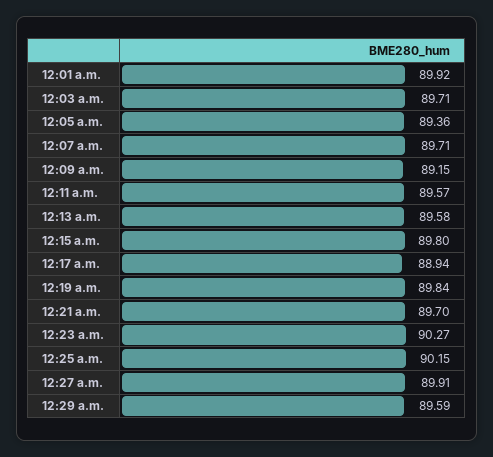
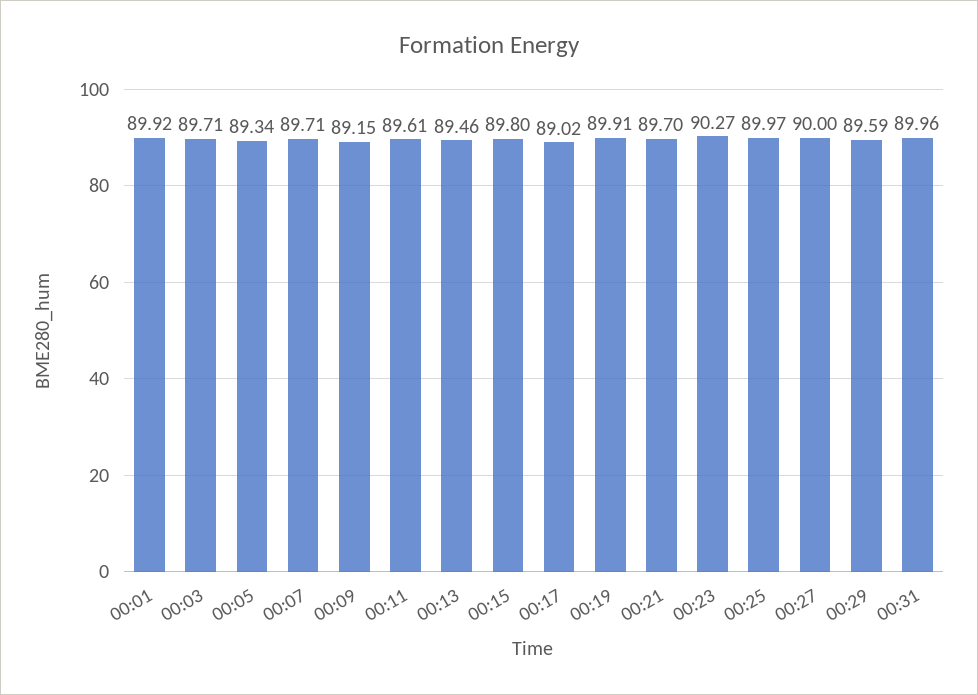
12:05 a.m.: 89.36 -> 89.34
12:11 a.m.: 89.57 -> 89.61
12:13 a.m.: 89.58 -> 89.46
12:17 a.m.: 88.94 -> 89.02
12:19 a.m.: 89.84 -> 89.91
12:25 a.m.: 90.15 -> 89.97
12:27 a.m.: 89.91 -> 90
00:31: none -> 89.96

